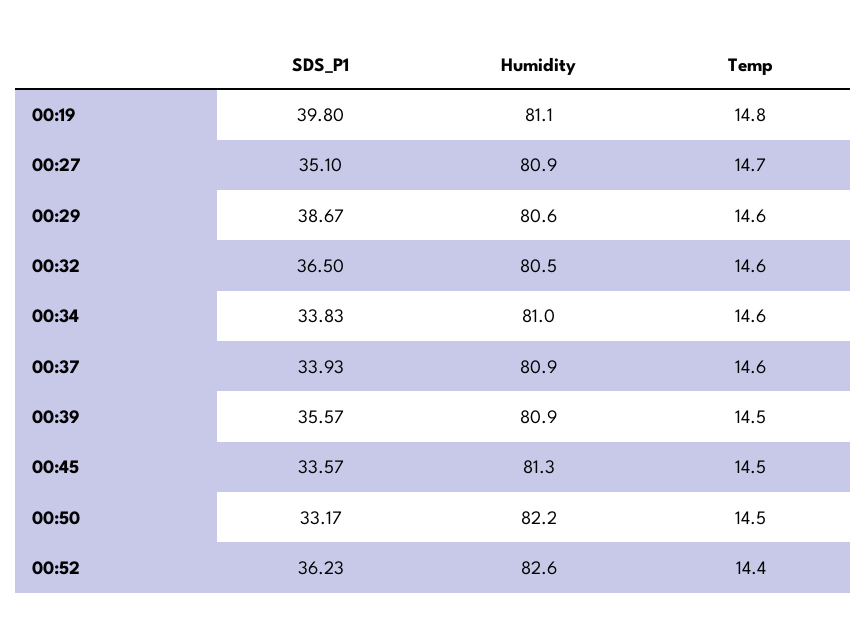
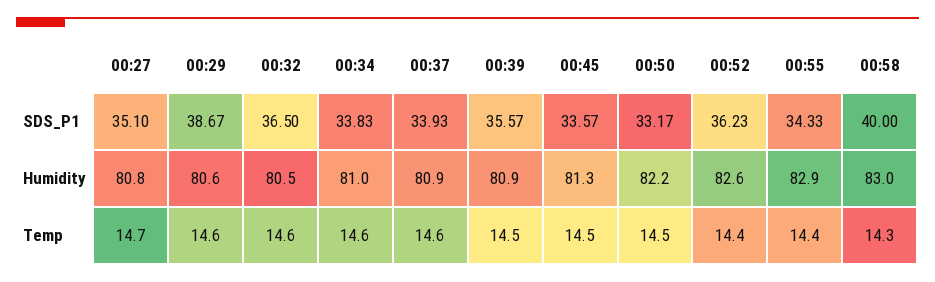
SDS_P1, 00:19: 39.8 -> none
Humidity, 00:19: 81.1 -> none
Temp, 00:19: 14.8 -> none
Humidity, 00:27: 80.9 -> 80.8
SDS_P1, 00:55: none -> 34.33
SDS_P1, 00:58: none -> 40
Humidity, 00:55: none -> 82.9
Humidity, 00:58: none -> 83
Temp, 00:55: none -> 14.4
Temp, 00:58: none -> 14.3

